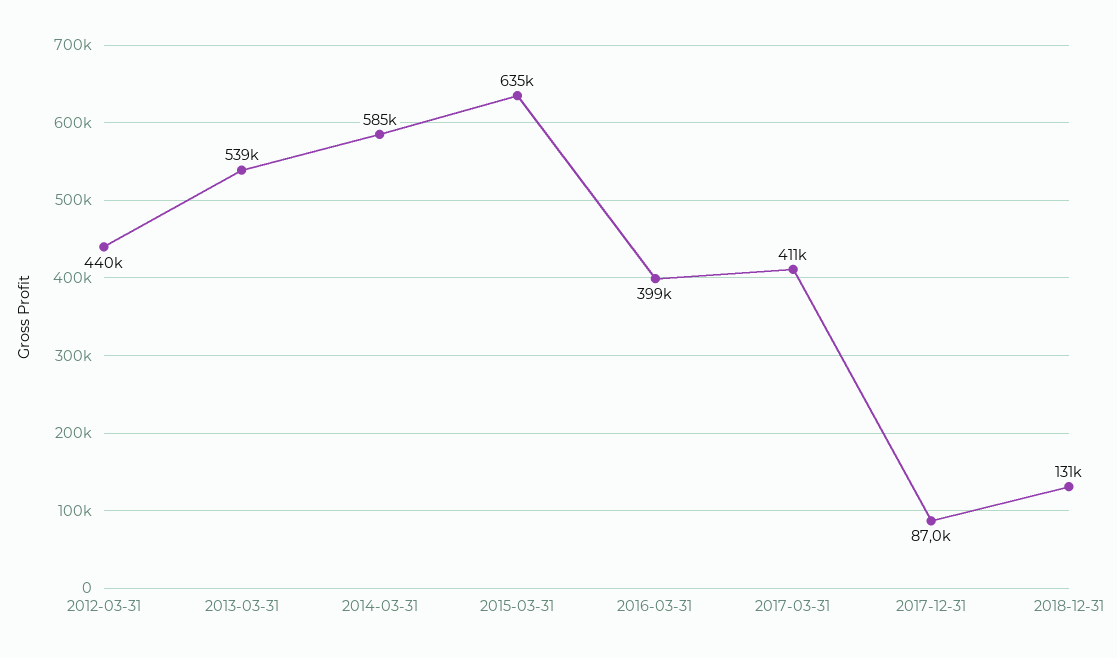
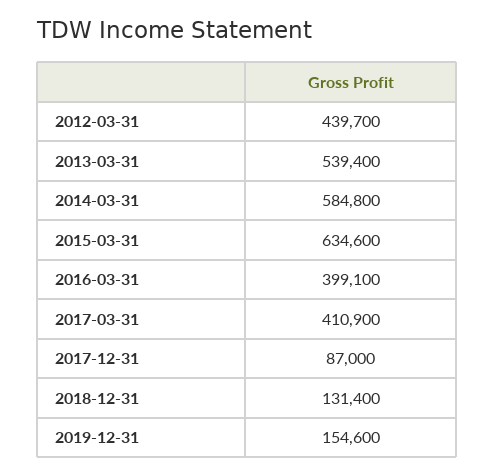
2019-12-31: none -> 154600

